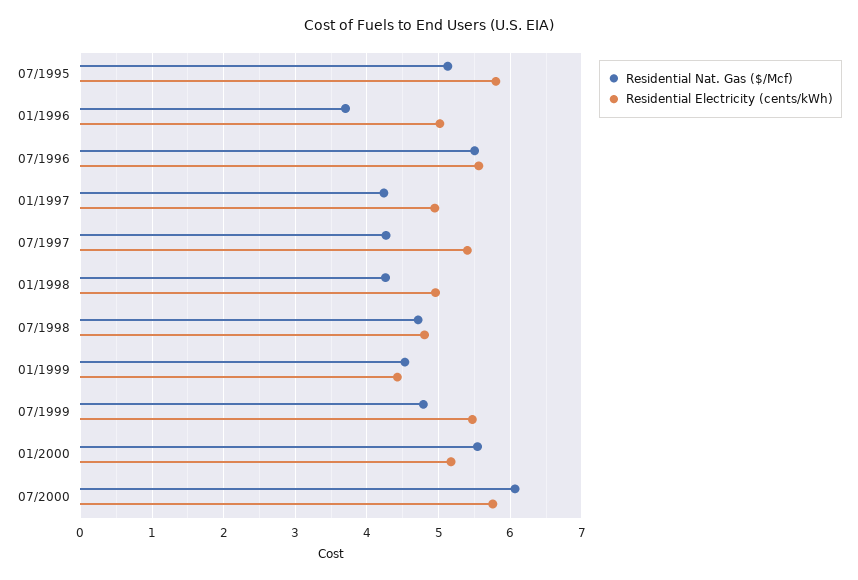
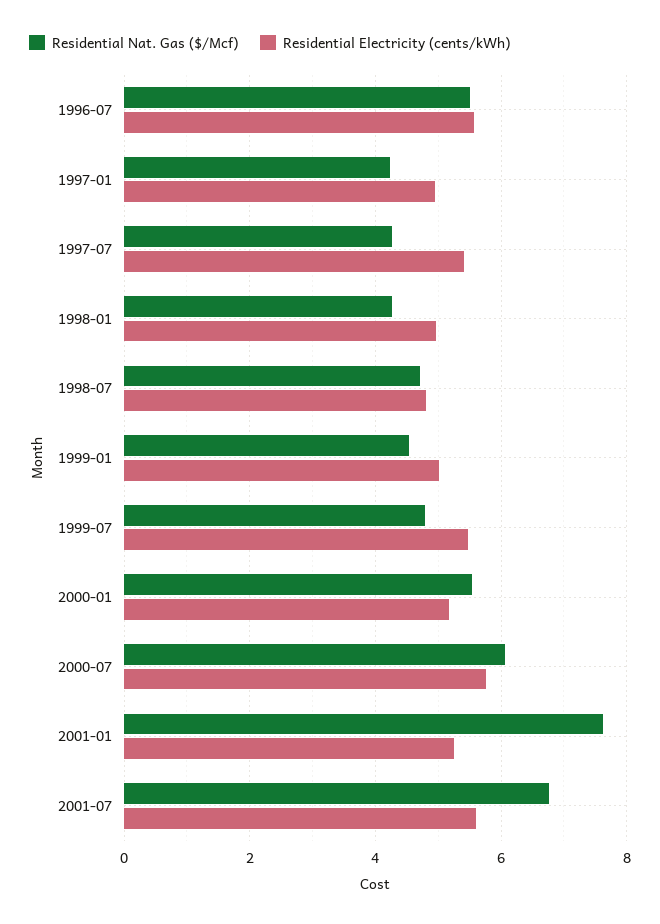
Residential Nat. Gas ($/Mcf), 07/1995: 5.1 -> none
Residential Electricity (cents/kWh), 07/1995: 5.8 -> none
Residential Nat. Gas ($/Mcf), 01/1996: 3.7 -> none
Residential Electricity (cents/kWh), 01/1996: 5 -> none
Residential Electricity (cents/kWh), 01/1999: 4.4 -> 5
Residential Nat. Gas ($/Mcf), 2001-01: none -> 7.6
Residential Electricity (cents/kWh), 2001-01: none -> 5.2
Residential Nat. Gas ($/Mcf), 2001-07: none -> 6.8
Residential Electricity (cents/kWh), 2001-07: none -> 5.6

